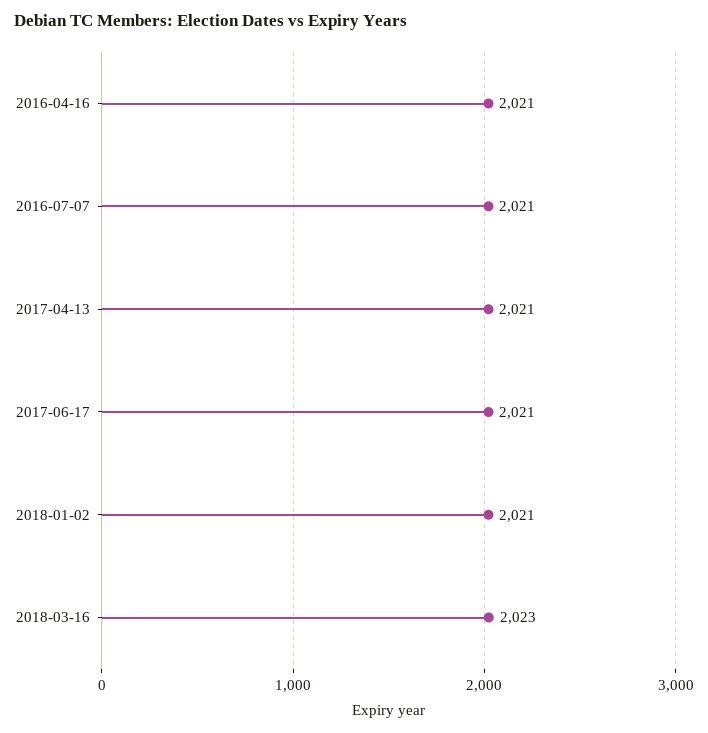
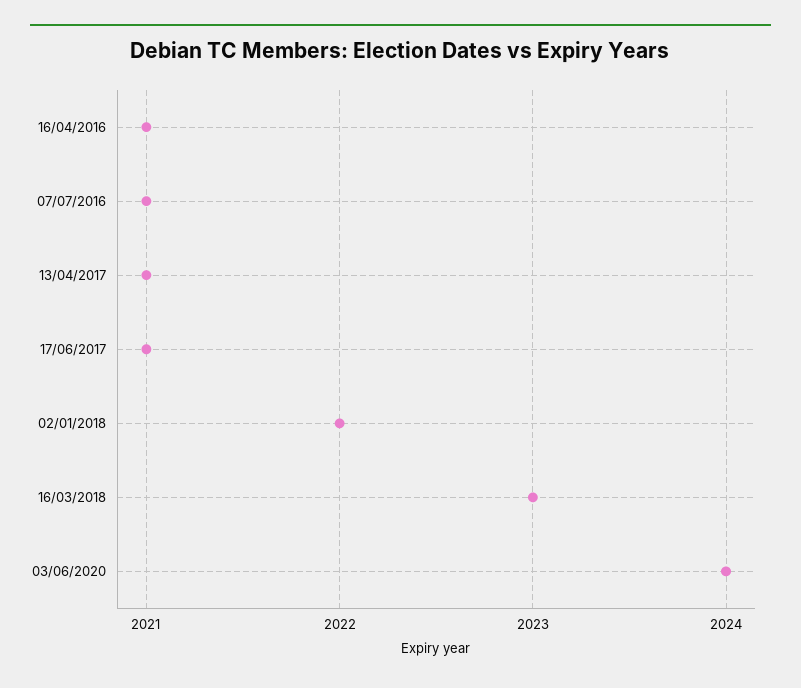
2018-01-02: 2021 -> 2022
03/06/2020: none -> 2024

